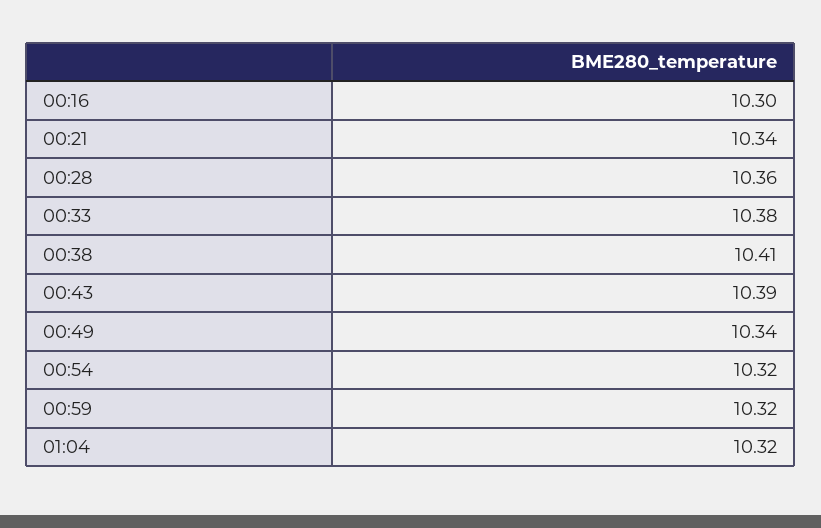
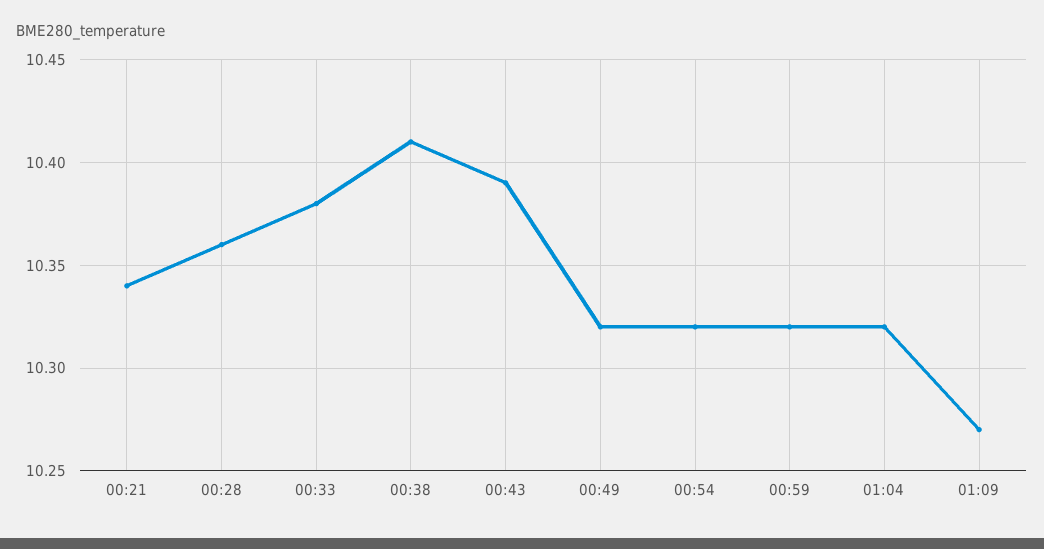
00:16: 10.3 -> none
00:49: 10.34 -> 10.32
01:09: none -> 10.27

